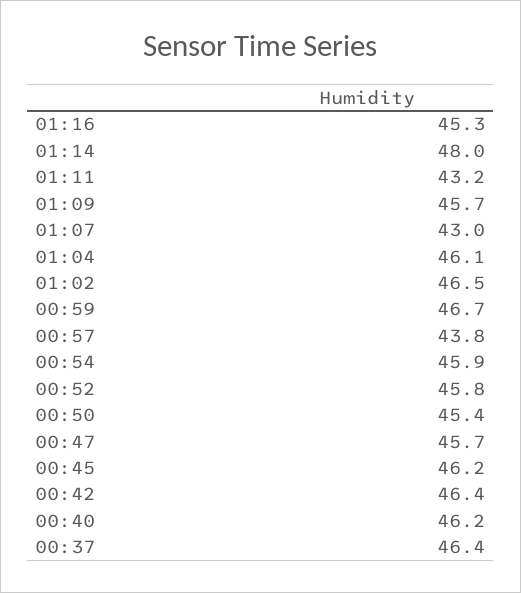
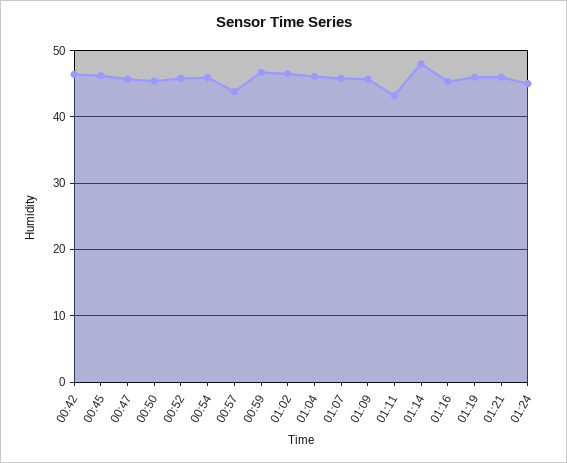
01:07: 43 -> 46
00:40: 46.2 -> none
00:37: 46.4 -> none
01:19: none -> 46
01:21: none -> 46
01:24: none -> 45

